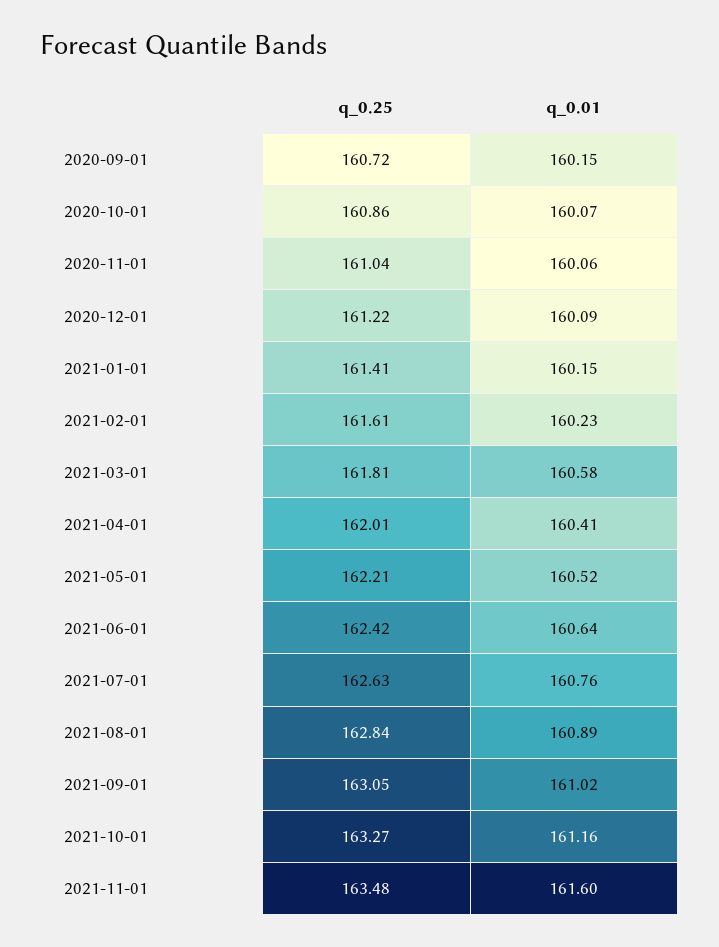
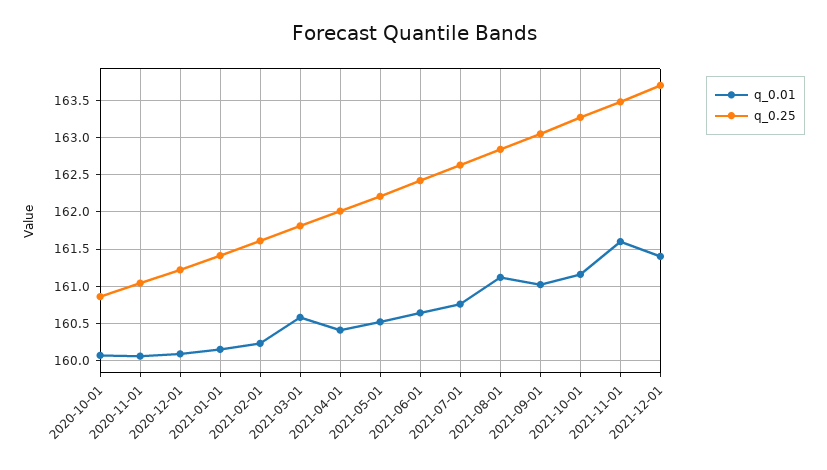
q_0.25, 2020-09-01: 160.72 -> none
q_0.01, 2020-09-01: 160.15 -> none
q_0.01, 2021-08-01: 160.89 -> 161.1
q_0.01, 2021-12-01: none -> 161.4
q_0.25, 2021-12-01: none -> 163.7

